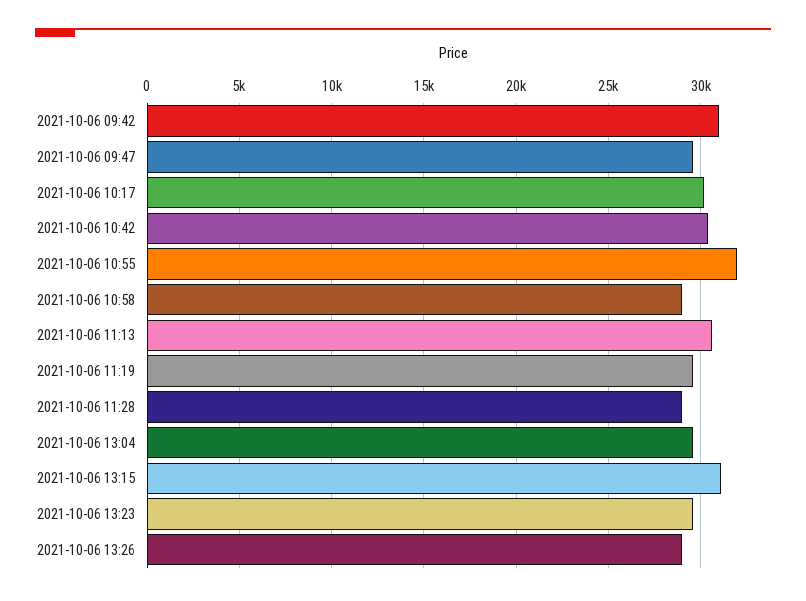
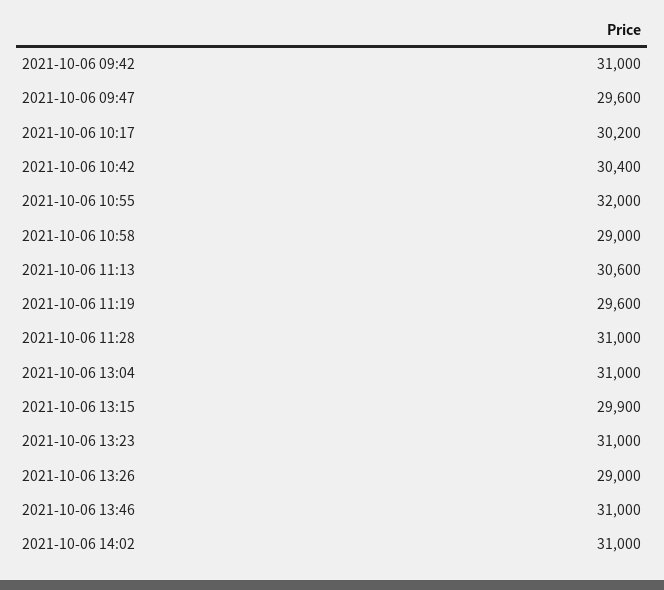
2021-10-06 11:28: 29000 -> 31000
2021-10-06 13:04: 29500 -> 31000
2021-10-06 13:15: 31000 -> 29900
2021-10-06 13:23: 29500 -> 31000
2021-10-06 13:46: none -> 31000
2021-10-06 14:02: none -> 31000

